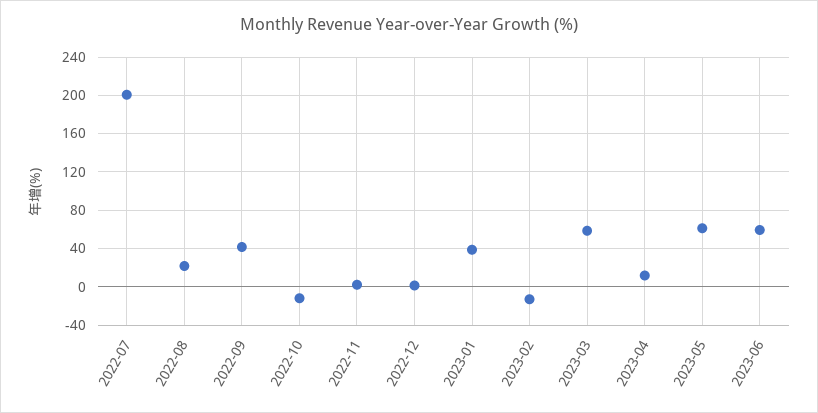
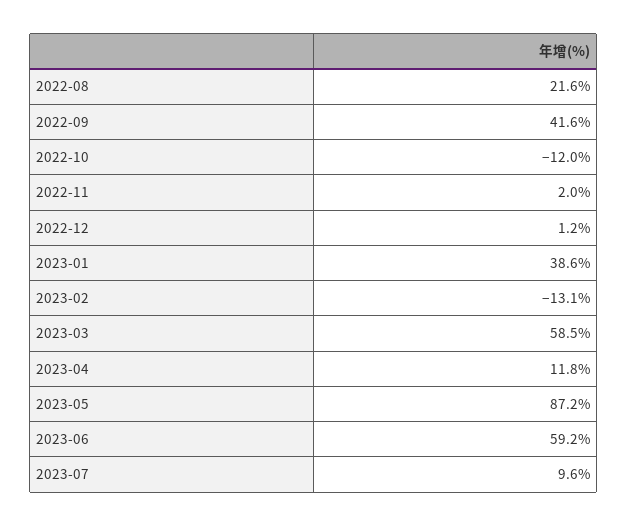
2022-07: 200 -> none
2023-05: 60 -> 87.2
2023-07: none -> 9.6

